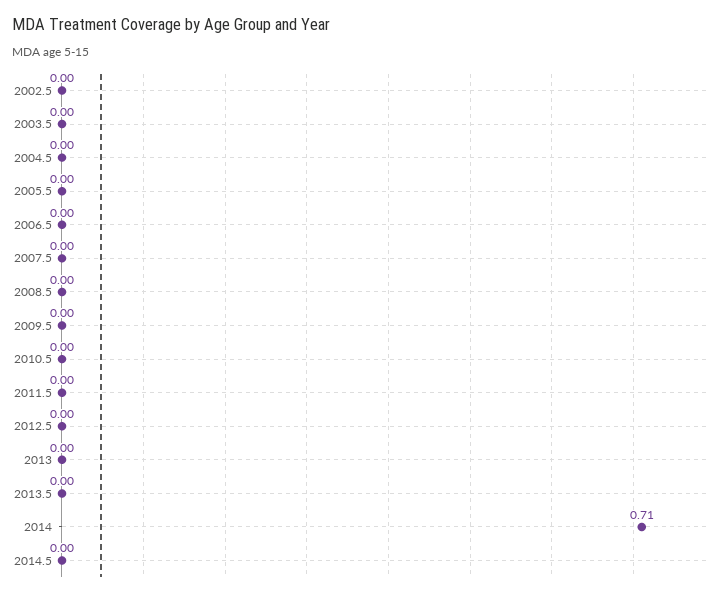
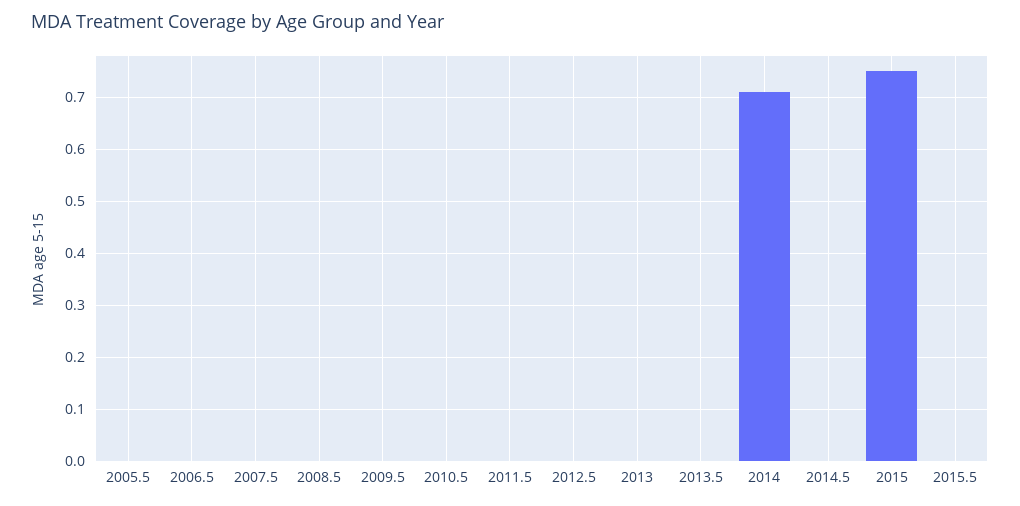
2002.5: 0 -> none
2003.5: 0 -> none
2004.5: 0 -> none
2015: none -> 0.75
2015.5: none -> 0

